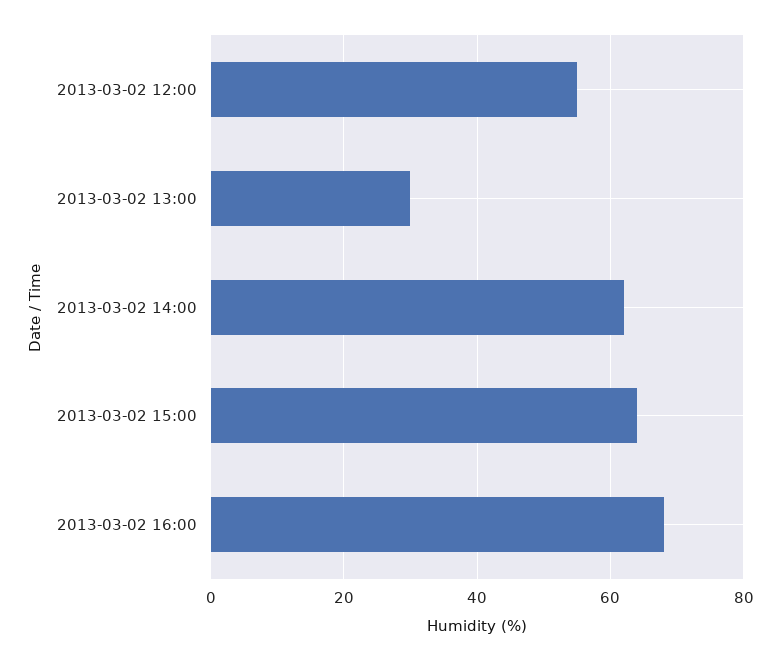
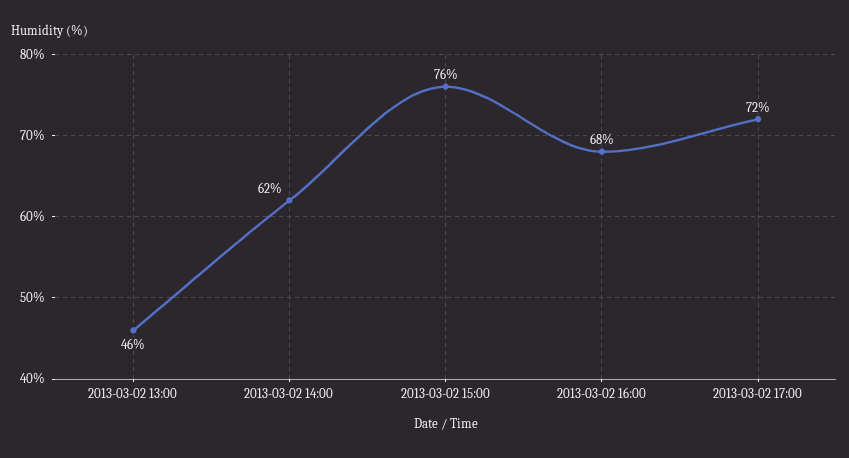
2013-03-02 12:00: 55 -> none
2013-03-02 13:00: 30 -> 46
2013-03-02 15:00: 65 -> 76
2013-03-02 17:00: none -> 72

